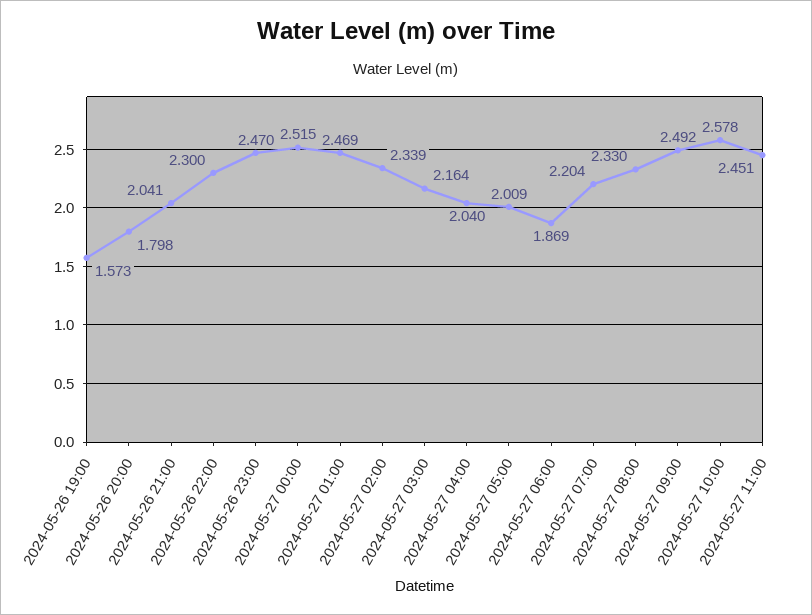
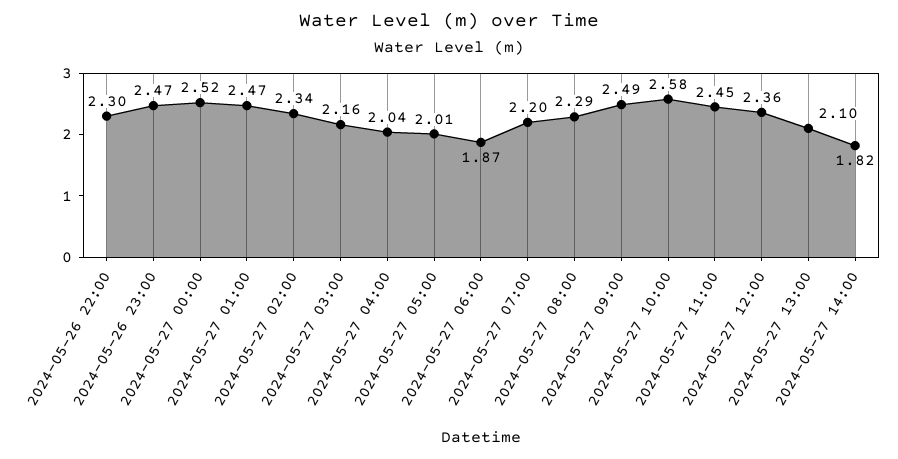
2024-05-26 19:00: 1.573 -> none
2024-05-26 20:00: 1.798 -> none
2024-05-26 21:00: 2.041 -> none
2024-05-27 08:00: 2.33 -> 2.29
2024-05-27 12:00: none -> 2.36
2024-05-27 13:00: none -> 2.1
2024-05-27 14:00: none -> 1.82

